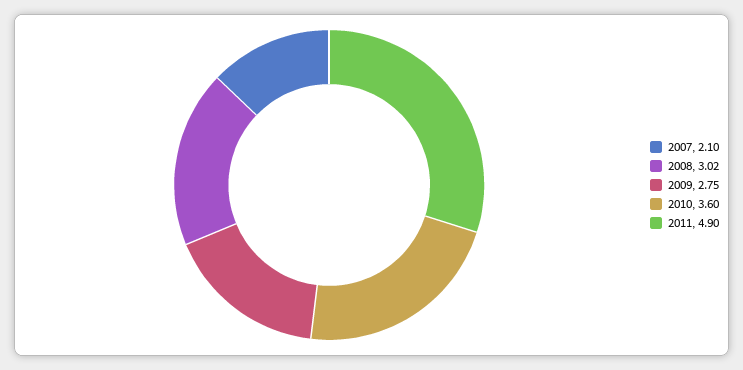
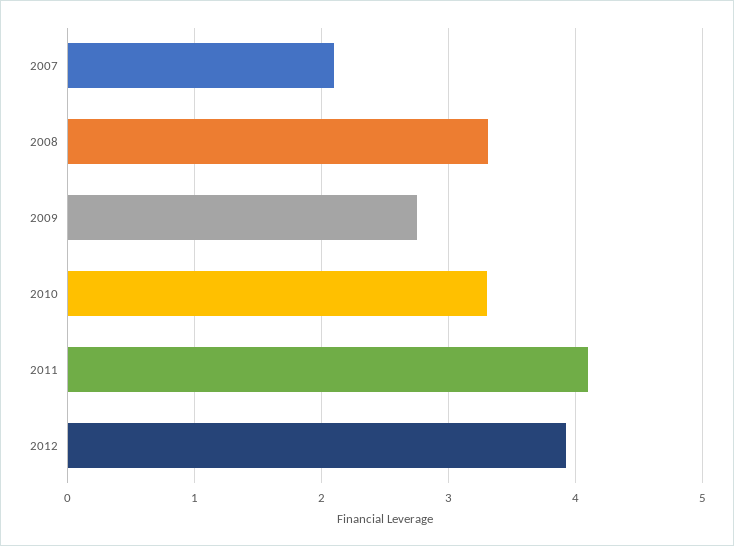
2008: 3.02 -> 3.3
2010: 3.6 -> 3.3
2011: 4.9 -> 4.1
2012: none -> 3.9

